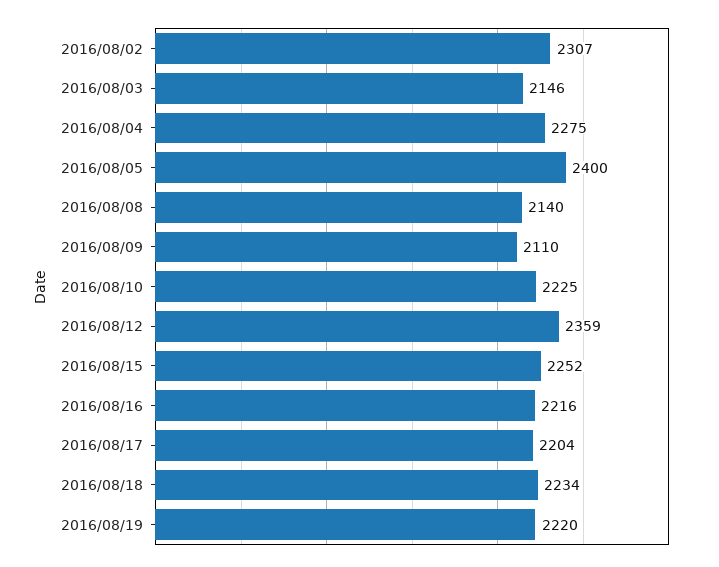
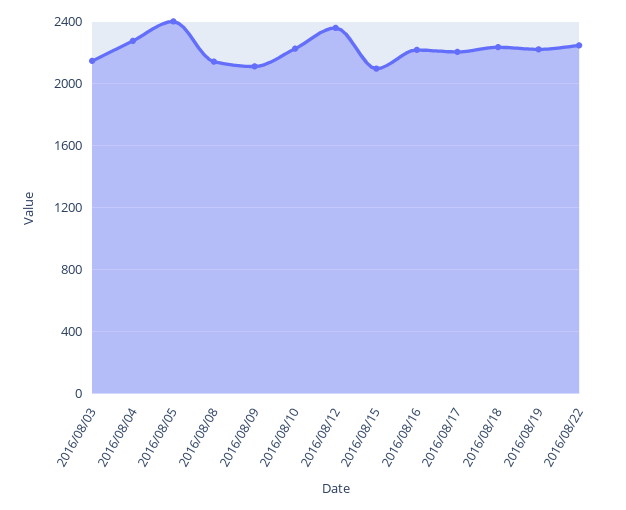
2016/08/02: 2307 -> none
2016/08/15: 2252 -> 2100
2016/08/22: none -> 2250

